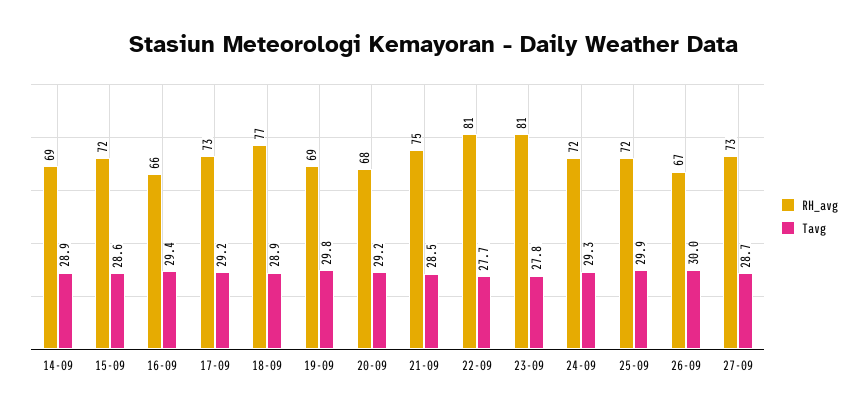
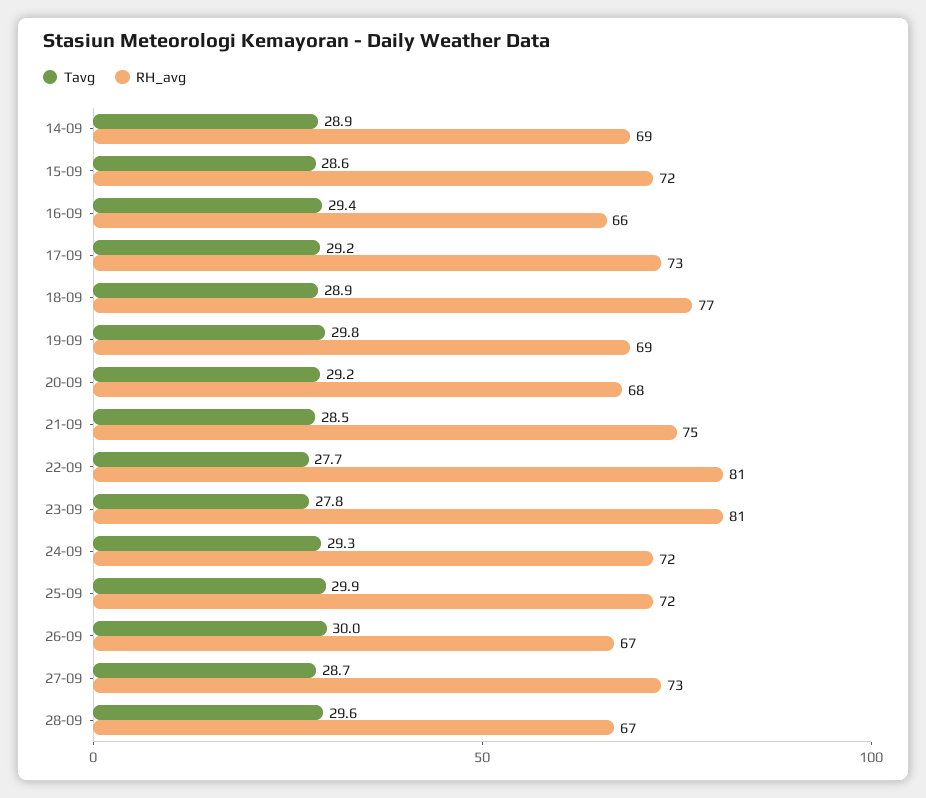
Tavg, 28-09: none -> 29.6
RH_avg, 28-09: none -> 67

